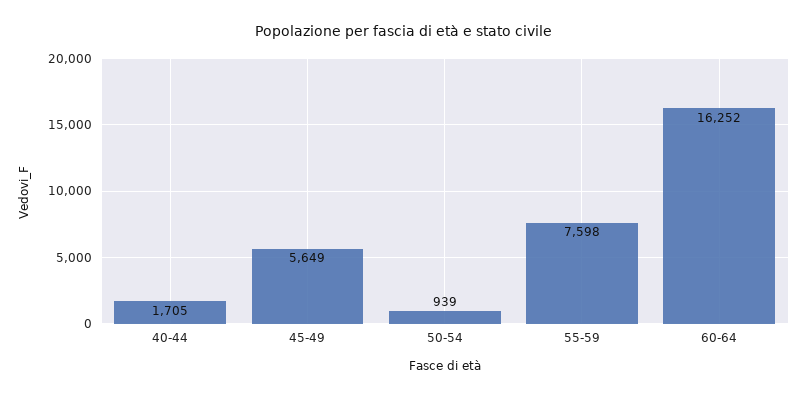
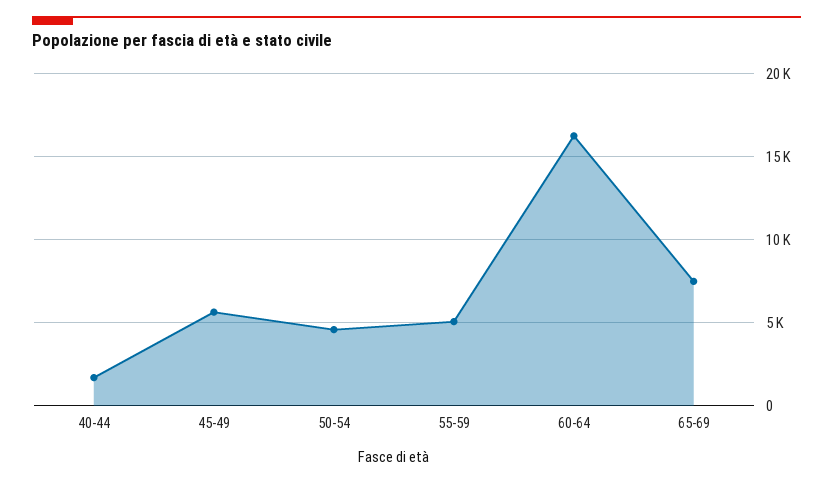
50-54: 939 -> 4500
55-59: 7598 -> 5000
65-69: none -> 7500

